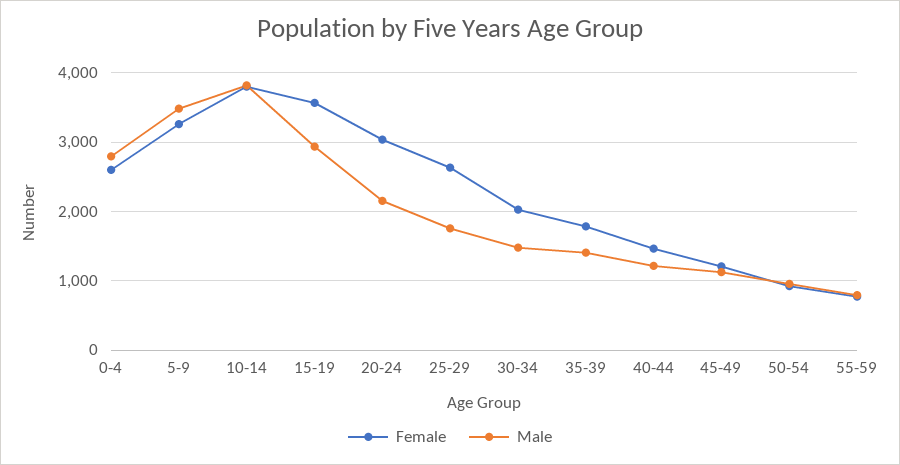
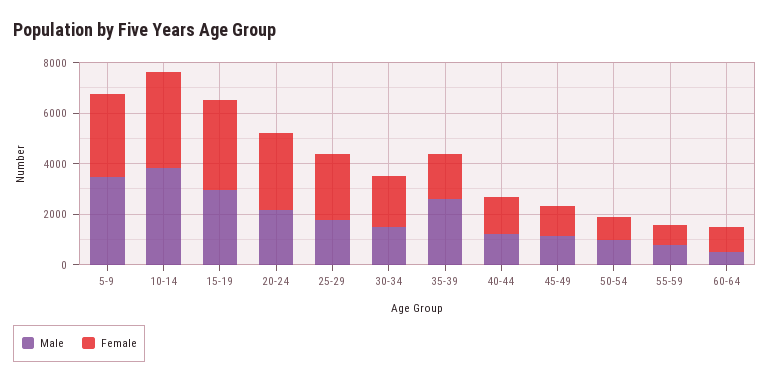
Female, 0-4: 2600 -> none
Male, 0-4: 2800 -> none
Male, 35-39: 1400 -> 2500
Male, 60-64: none -> 500
Female, 60-64: none -> 1000

